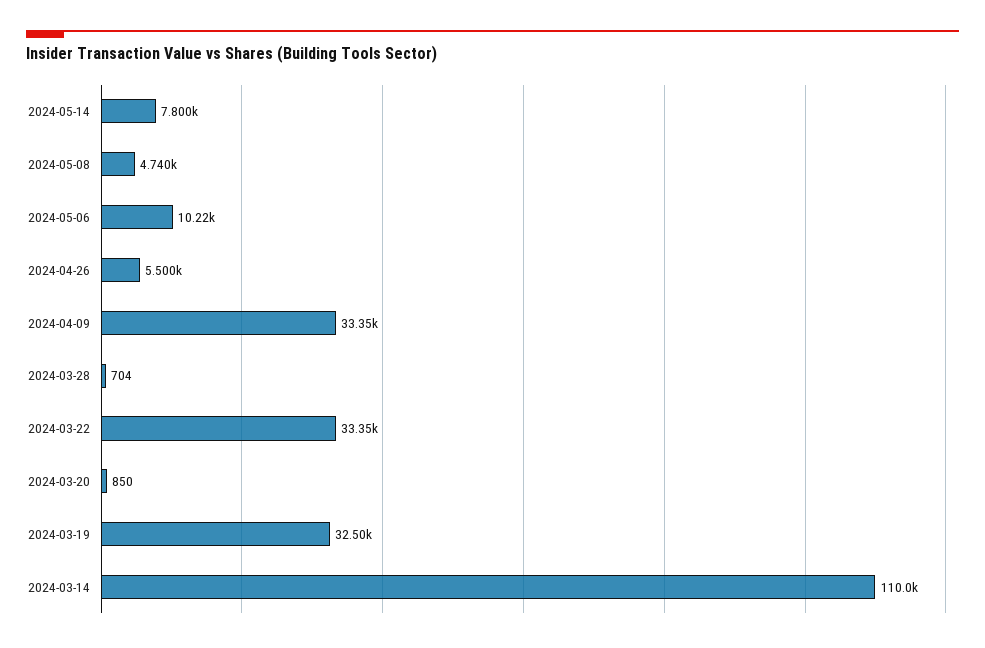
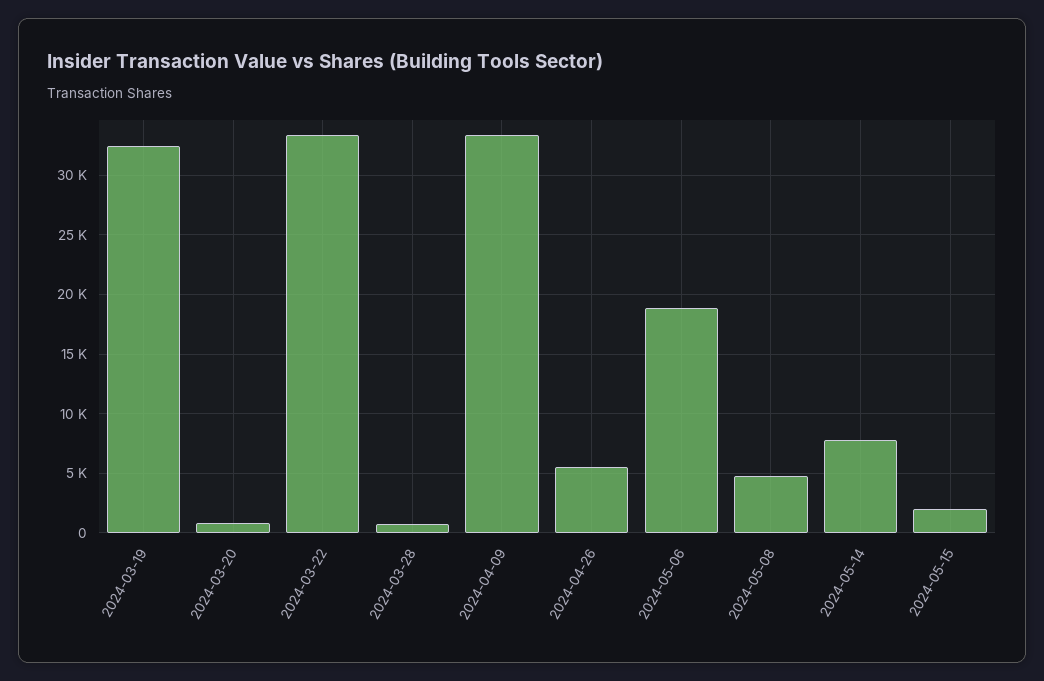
2024-05-06: 10220 -> 19000
2024-03-14: 110000 -> none
2024-05-15: none -> 2000

